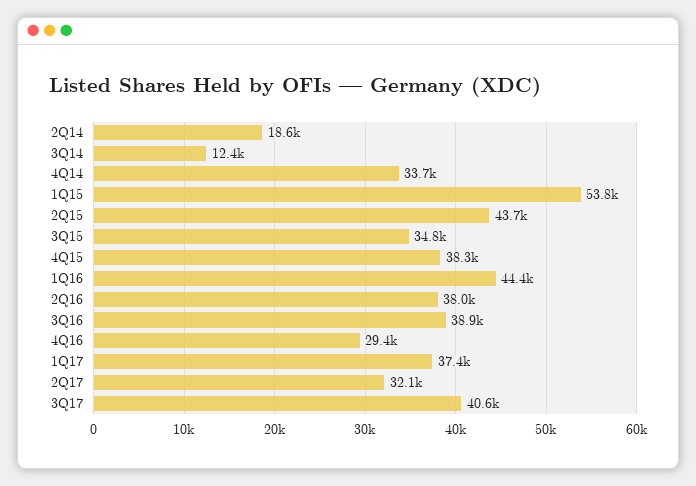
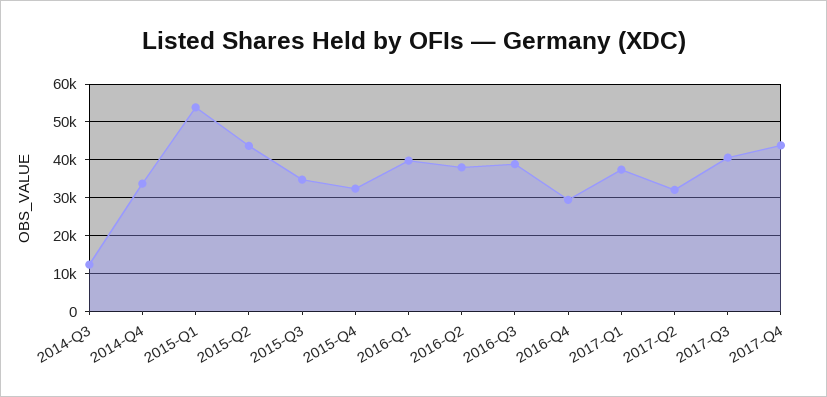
2Q14: 18600 -> none
4Q15: 38300 -> 32000
1Q16: 44400 -> 40000
2017-Q4: none -> 44000

